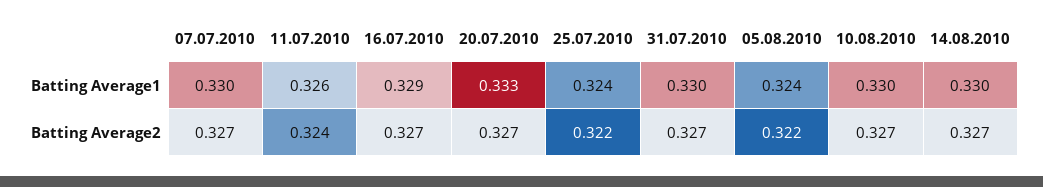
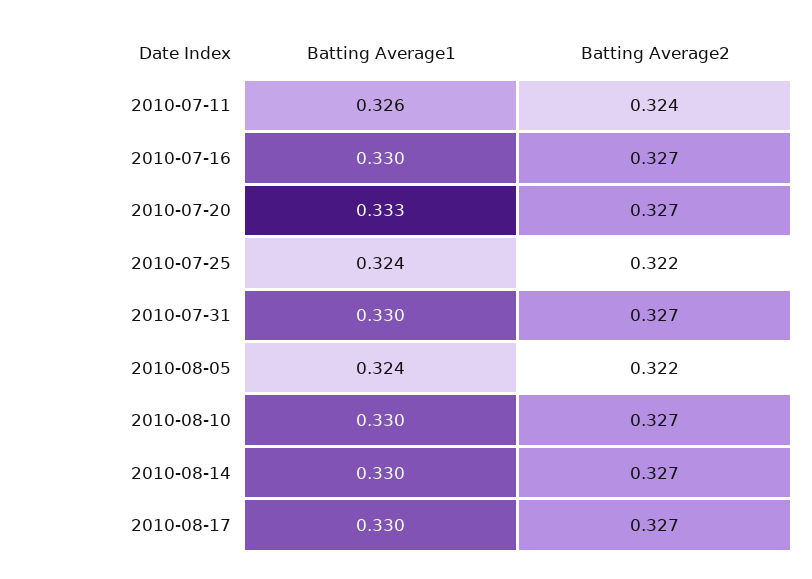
07.07.2010, Batting Average1: 0.33 -> none
16.07.2010, Batting Average1: 0.329 -> 0.33
07.07.2010, Batting Average2: 0.327 -> none
2010-08-17, Batting Average1: none -> 0.33
2010-08-17, Batting Average2: none -> 0.327

